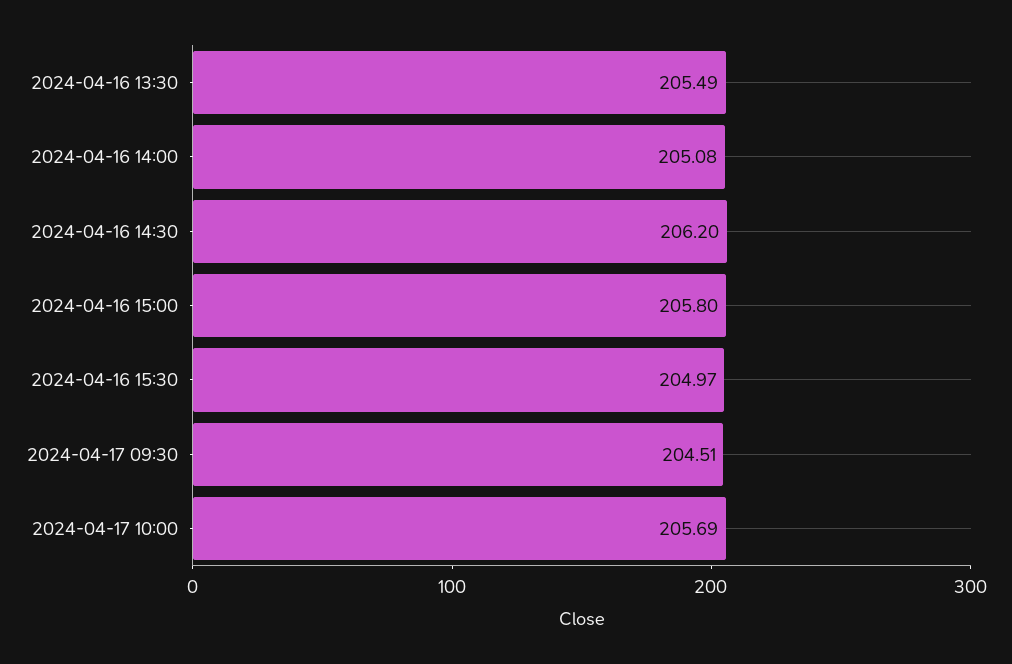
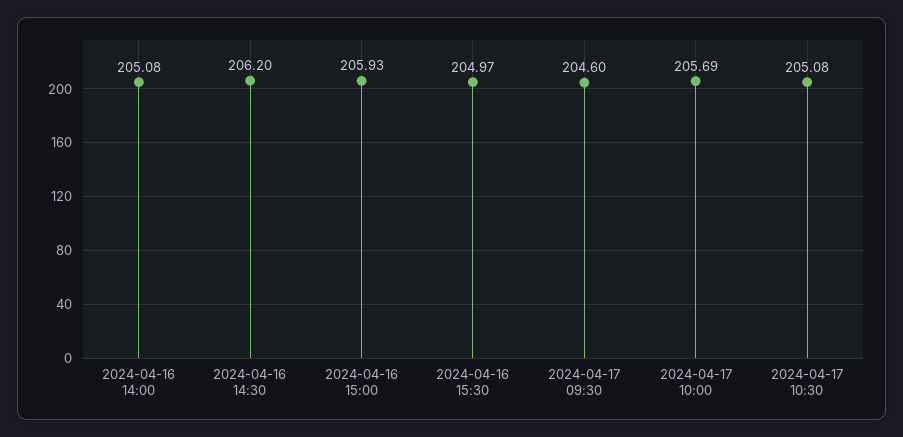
2024-04-16 13:30: 205.49 -> none
2024-04-16 15:00: 205.8 -> 205.93
2024-04-17 09:30: 204.51 -> 204.6
2024-04-17 10:30: none -> 205.08

